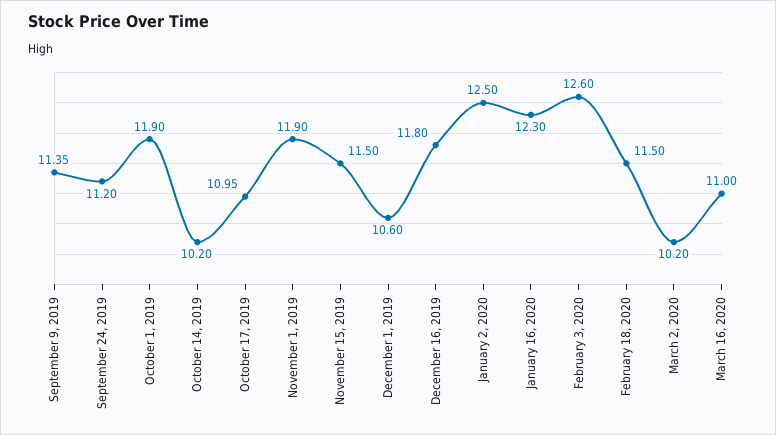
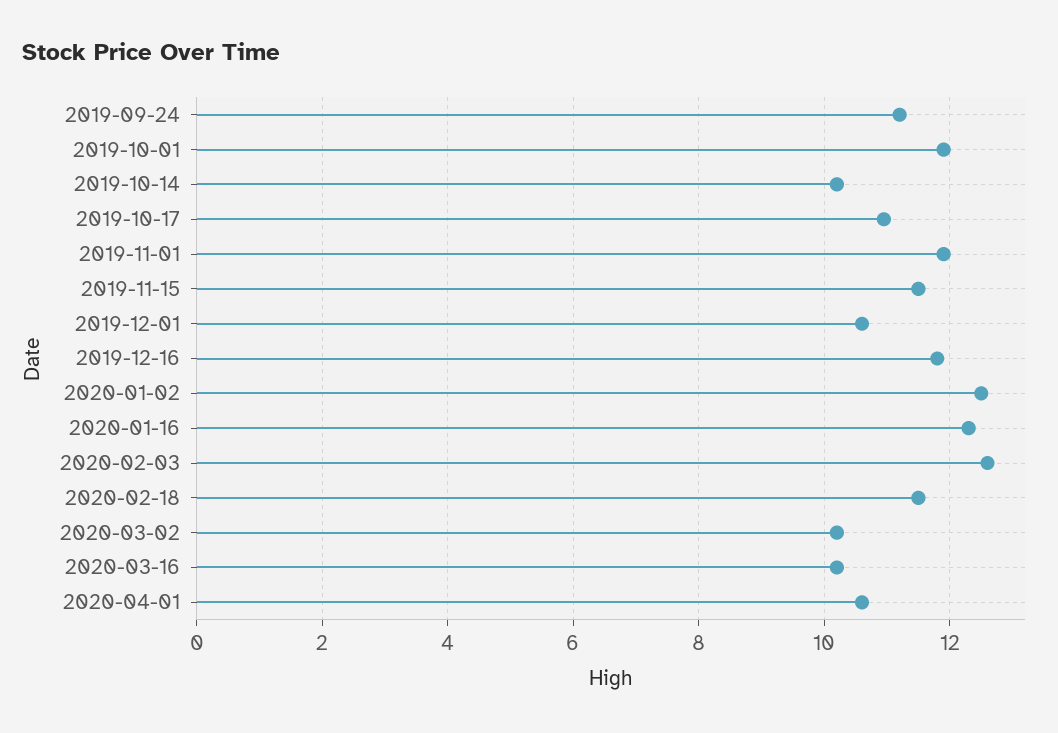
September 9, 2019: 11.35 -> none
March 16, 2020: 11 -> 10.2
2020-04-01: none -> 10.6

